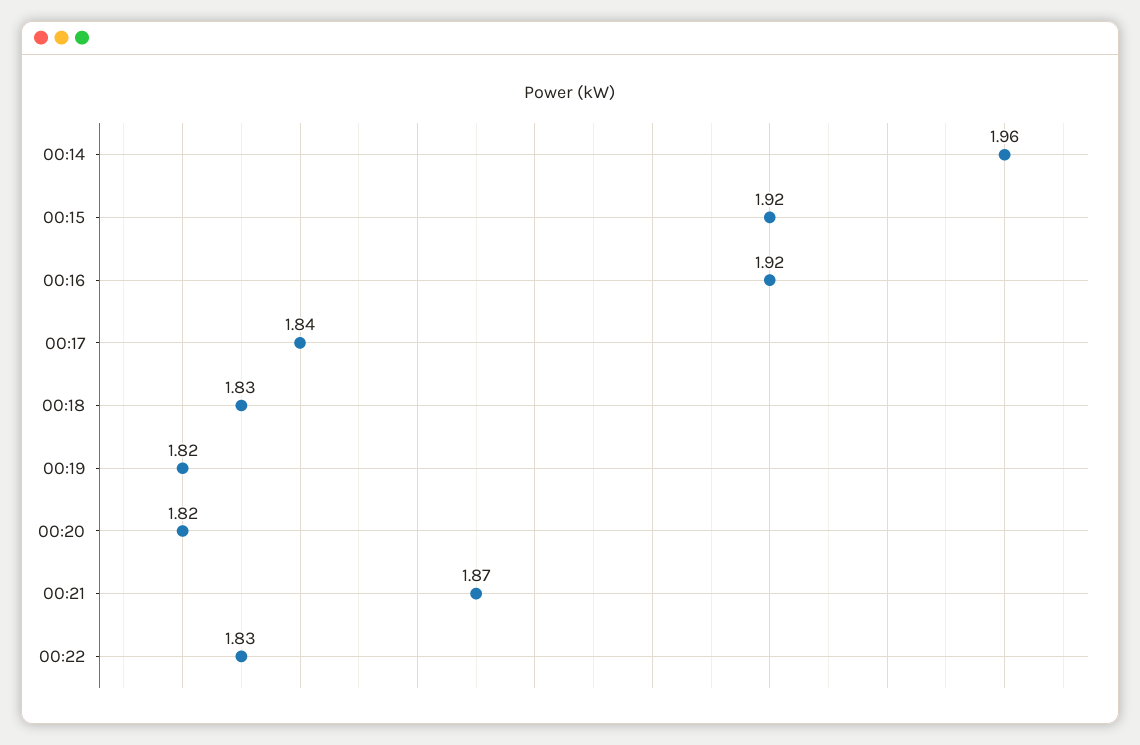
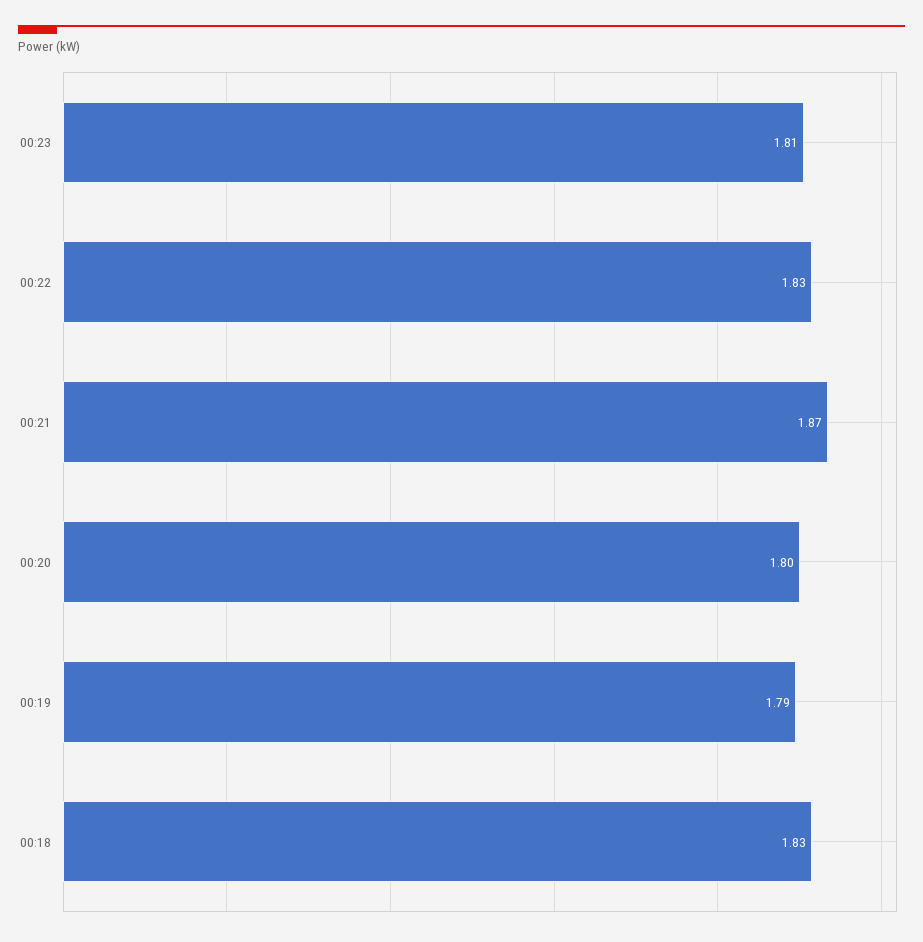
00:14: 1.96 -> none
00:15: 1.92 -> none
00:16: 1.92 -> none
00:17: 1.84 -> none
00:19: 1.82 -> 1.79
00:20: 1.82 -> 1.8
00:23: none -> 1.81

